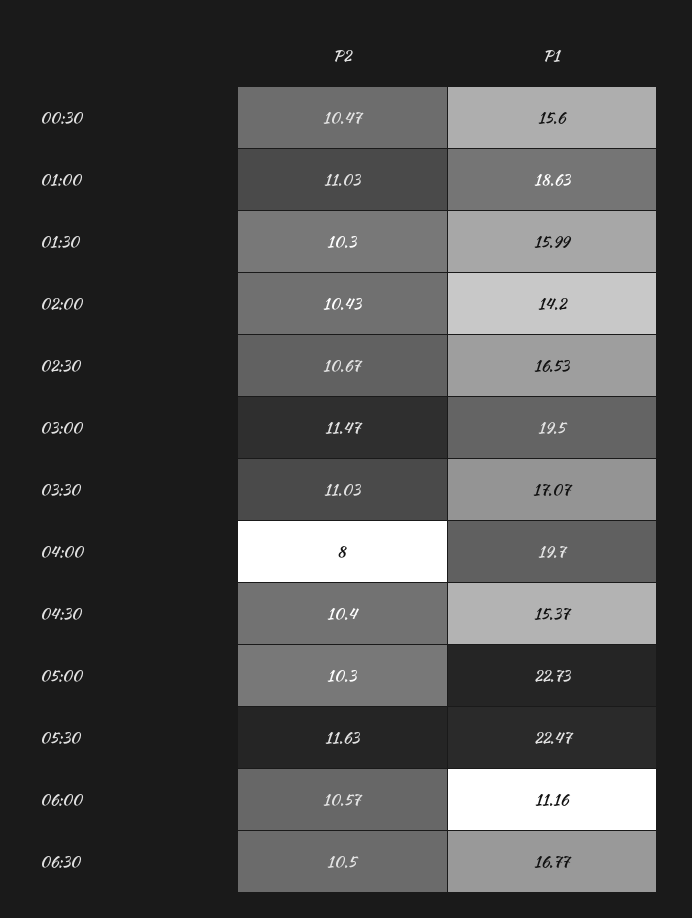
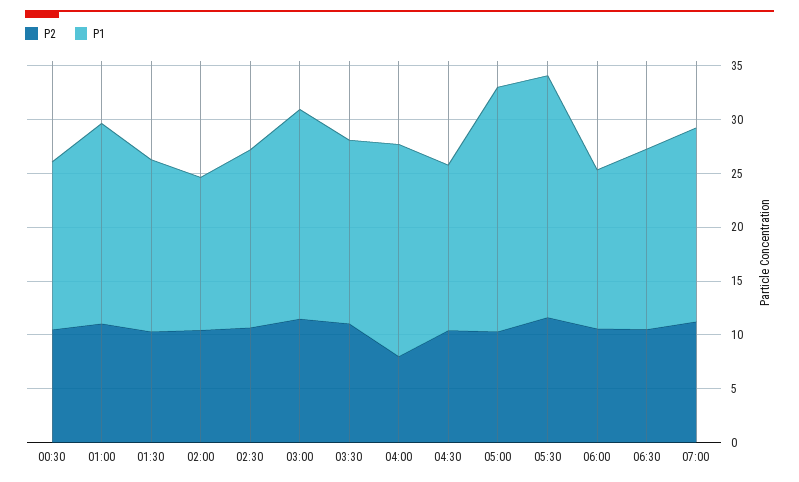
P1, 06:00: 11.16 -> 15
P2, 07:00: none -> 11
P1, 07:00: none -> 18

